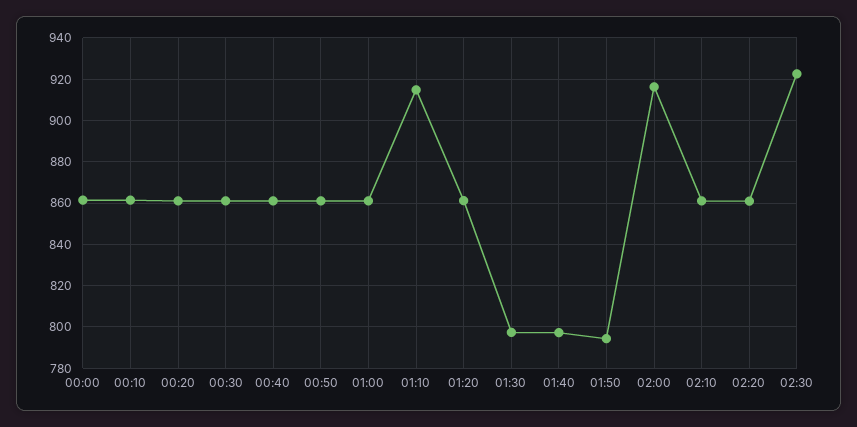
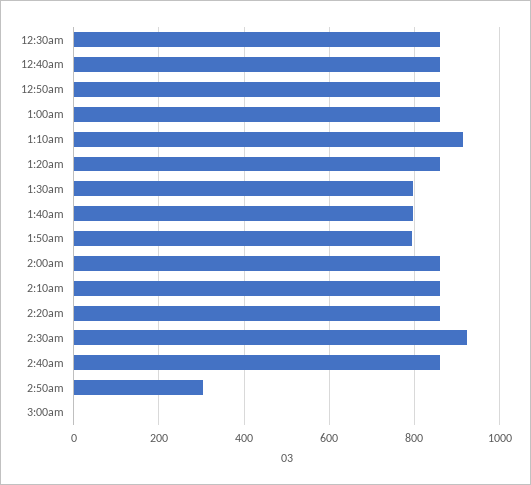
00:00: 860 -> none
00:10: 860 -> none
00:20: 860 -> none
02:00: 915 -> 860
2:40am: none -> 860
2:50am: none -> 300
3:00am: none -> 0

